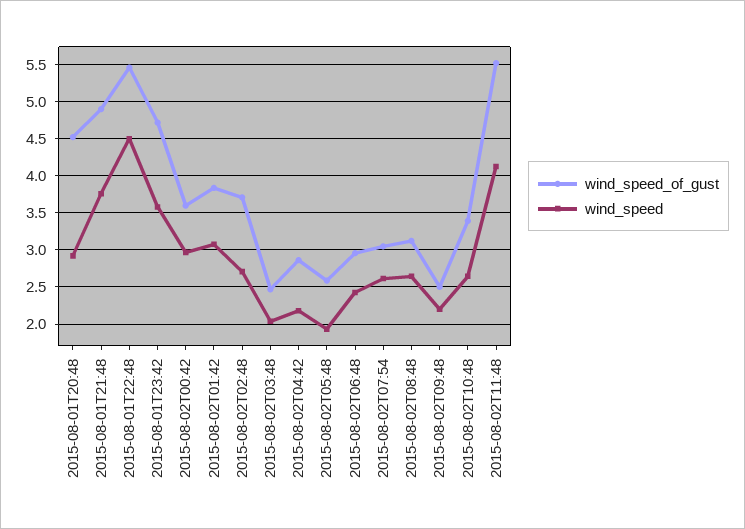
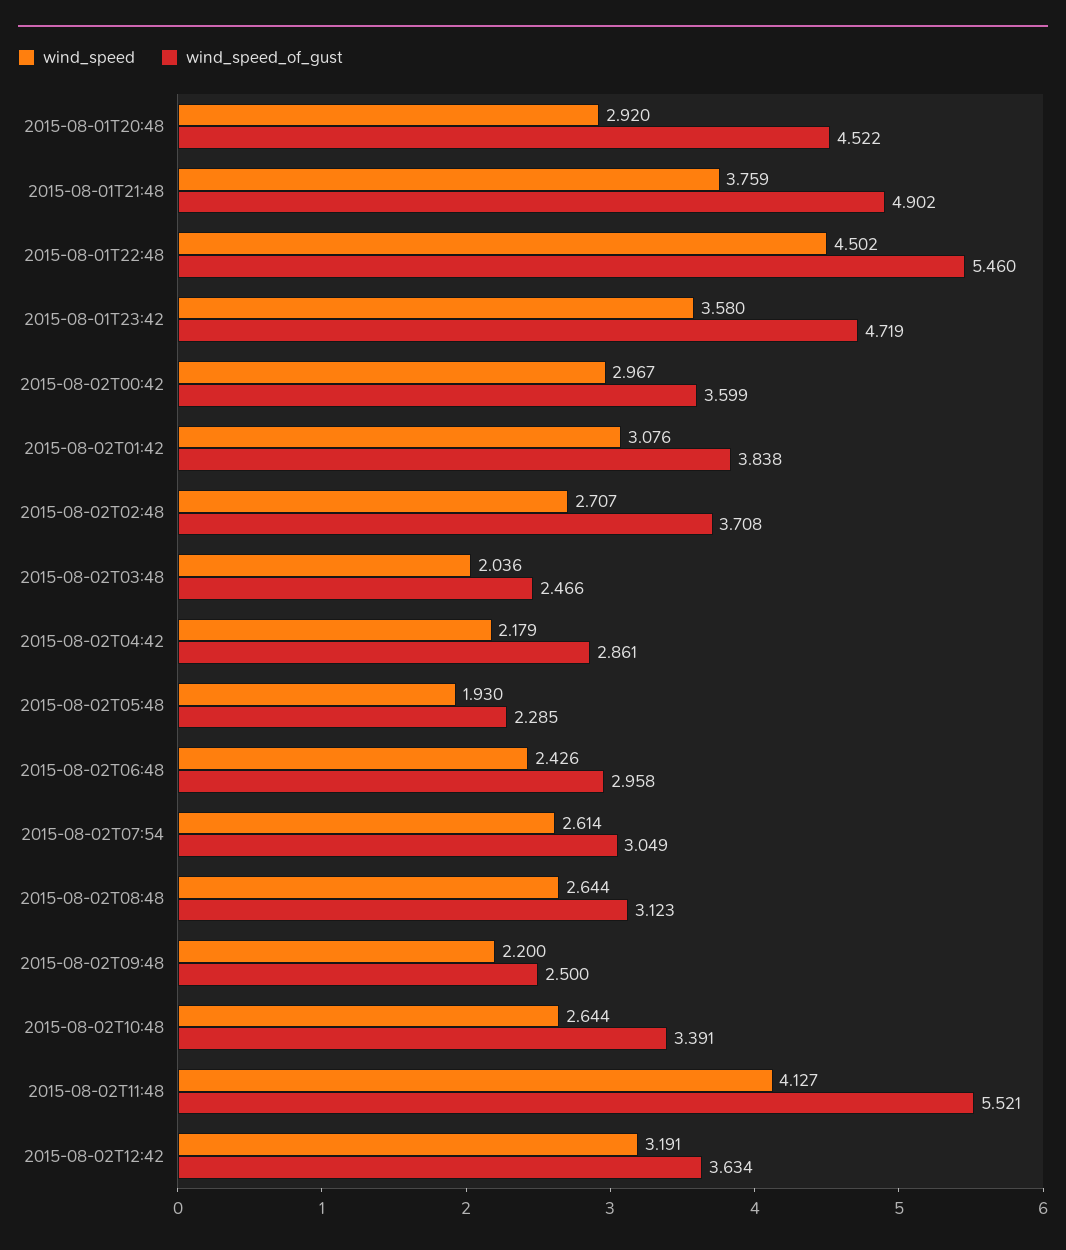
wind_speed_of_gust, 2015-08-02T05:48: 2.6 -> 2.285
wind_speed, 2015-08-02T12:42: none -> 3.191
wind_speed_of_gust, 2015-08-02T12:42: none -> 3.634

